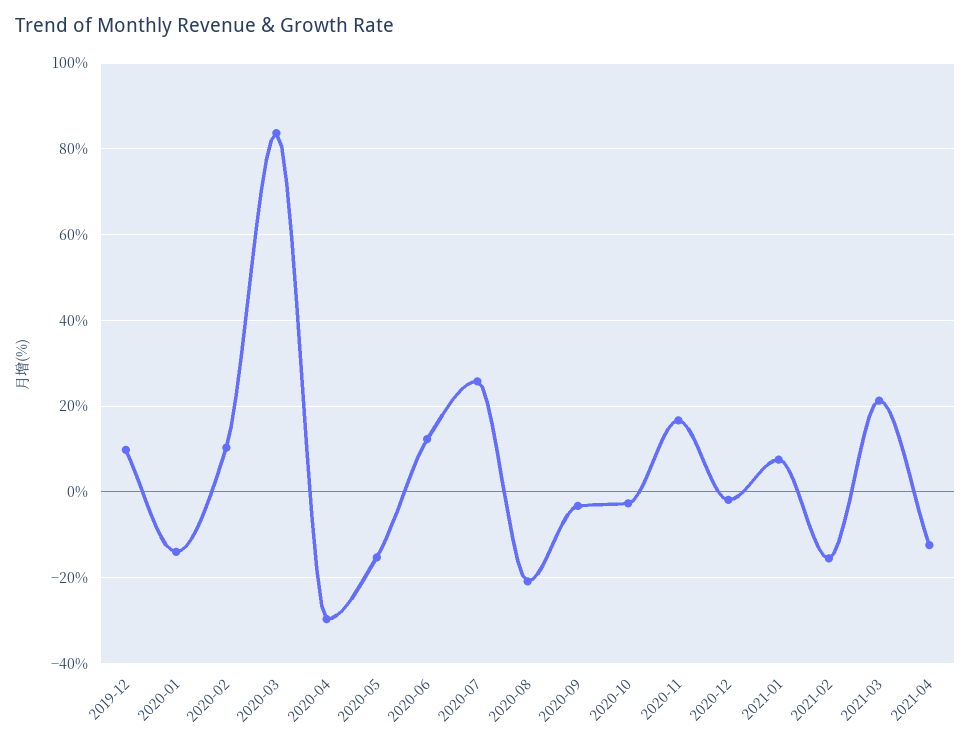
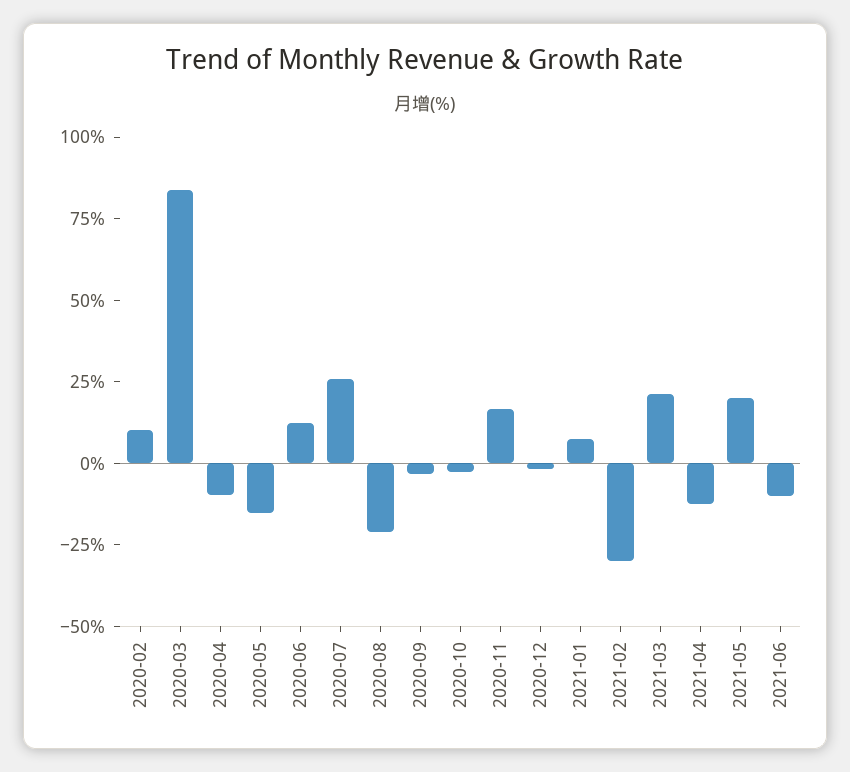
2019-12: 10 -> none
2020-01: -14 -> none
2020-04: -30 -> -10
2021-02: -16 -> -30
2021-05: none -> 20
2021-06: none -> -10

